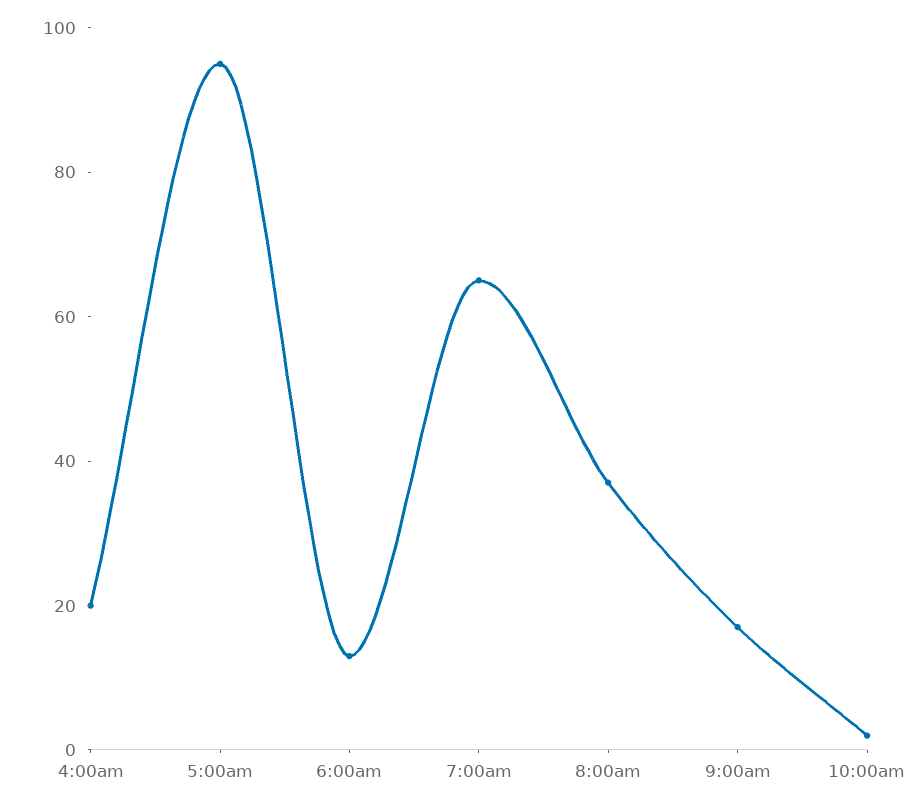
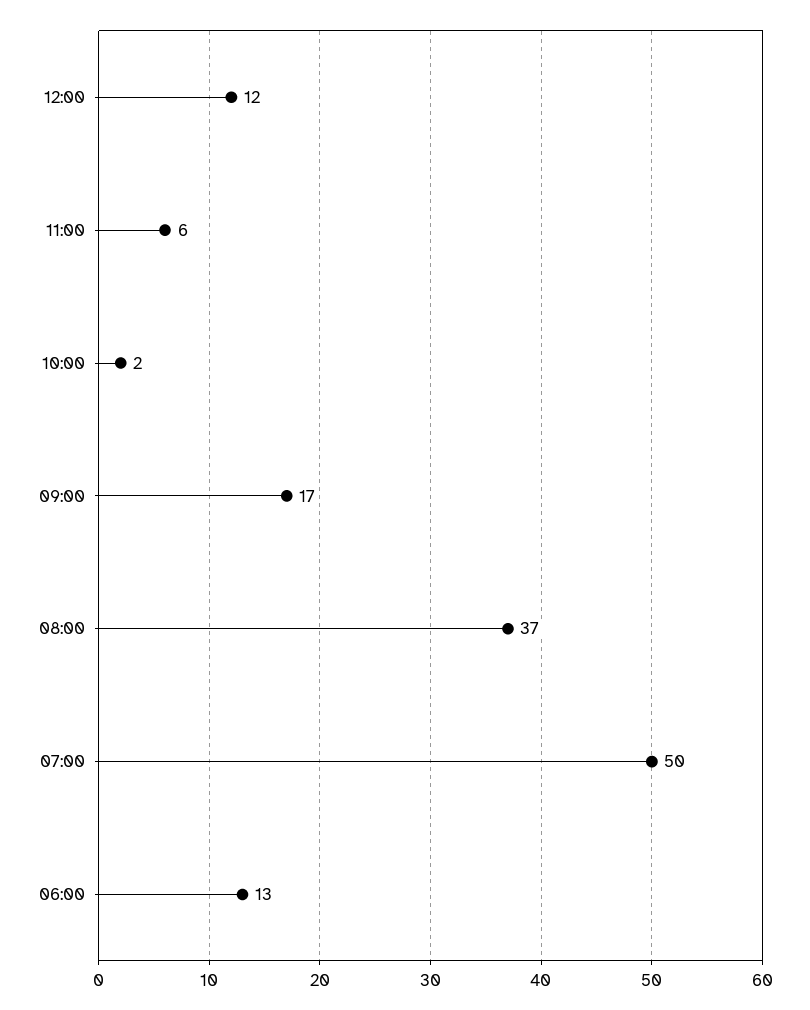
4:00am: 20 -> none
5:00am: 95 -> none
7:00am: 65 -> 50
12:00: none -> 12
11:00: none -> 6

